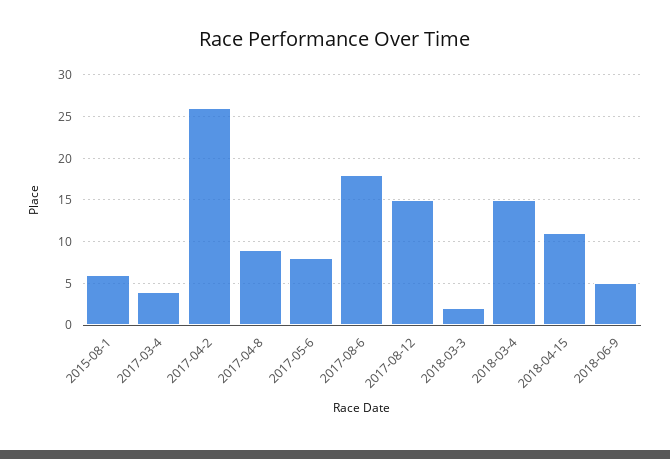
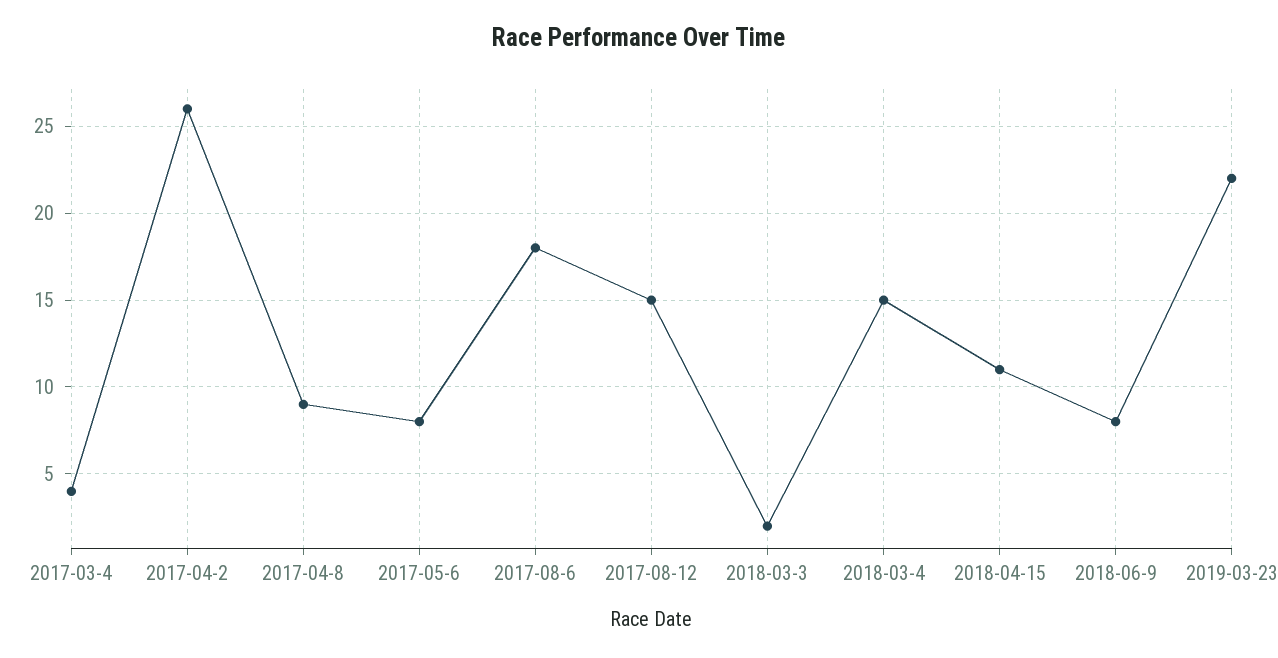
2015-08-1: 6 -> none
2018-06-9: 5 -> 8
2019-03-23: none -> 22

